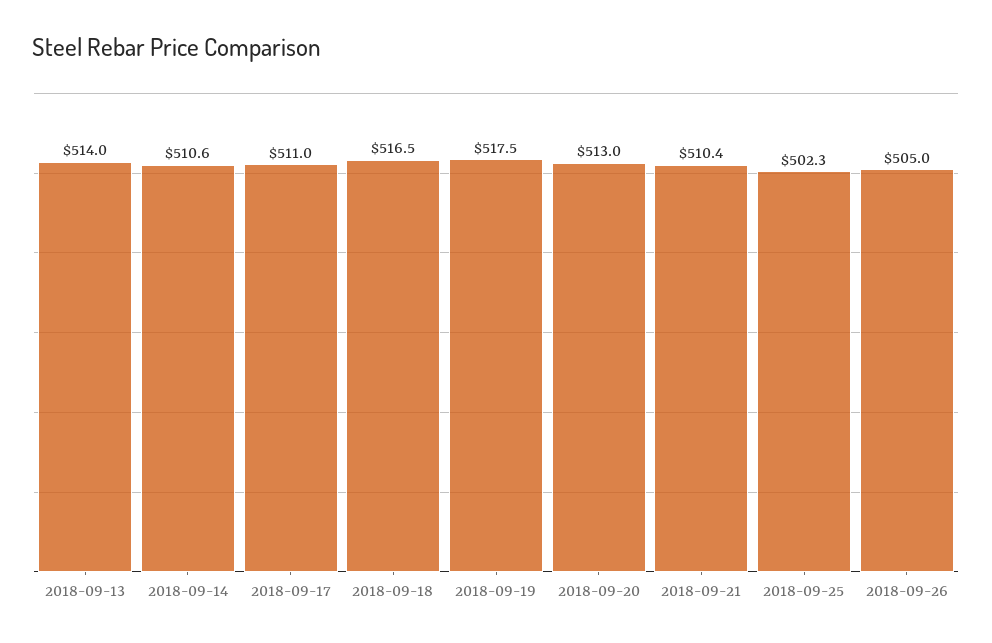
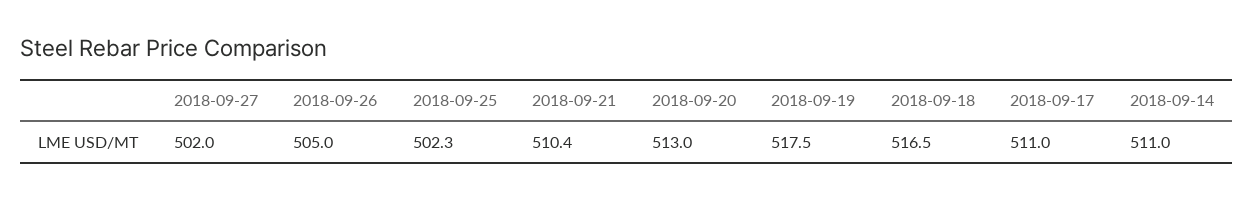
2018-09-13: 514 -> none
2018-09-14: 510.6 -> 511
2018-09-27: none -> 502

